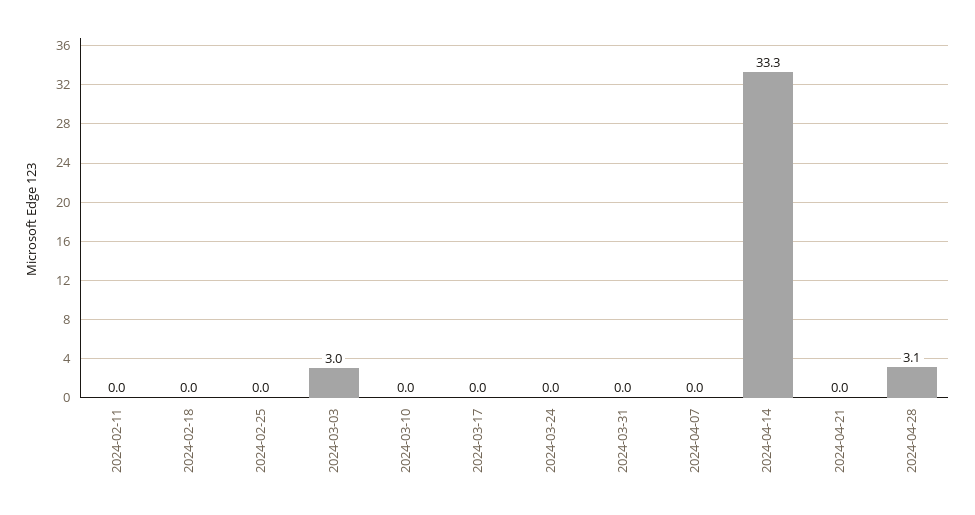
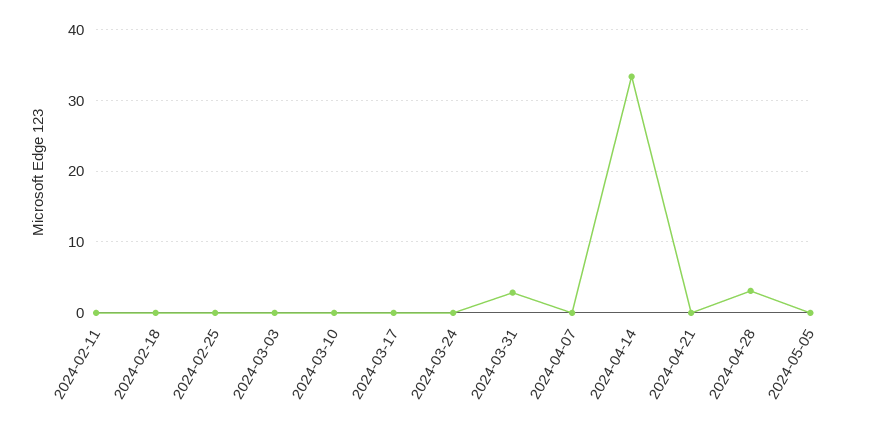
2024-03-03: 3 -> 0
2024-03-31: 0 -> 3
2024-05-05: none -> 0

